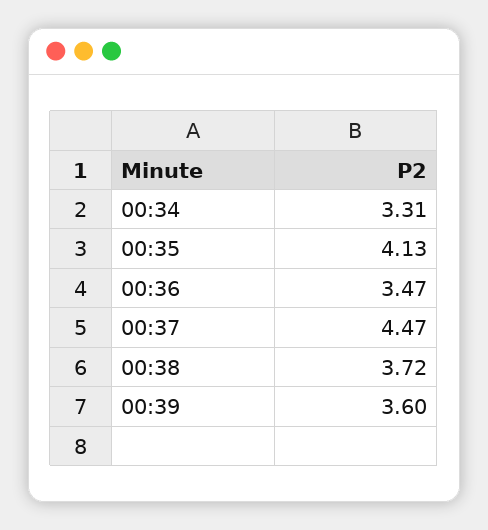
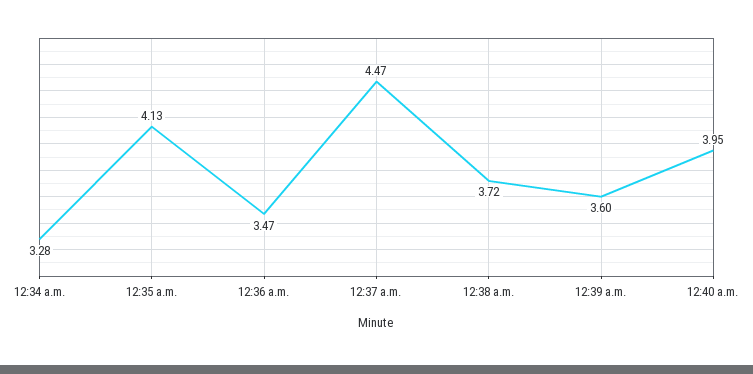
00:34: 3.31 -> 3.28
12:40 a.m.: none -> 3.95

